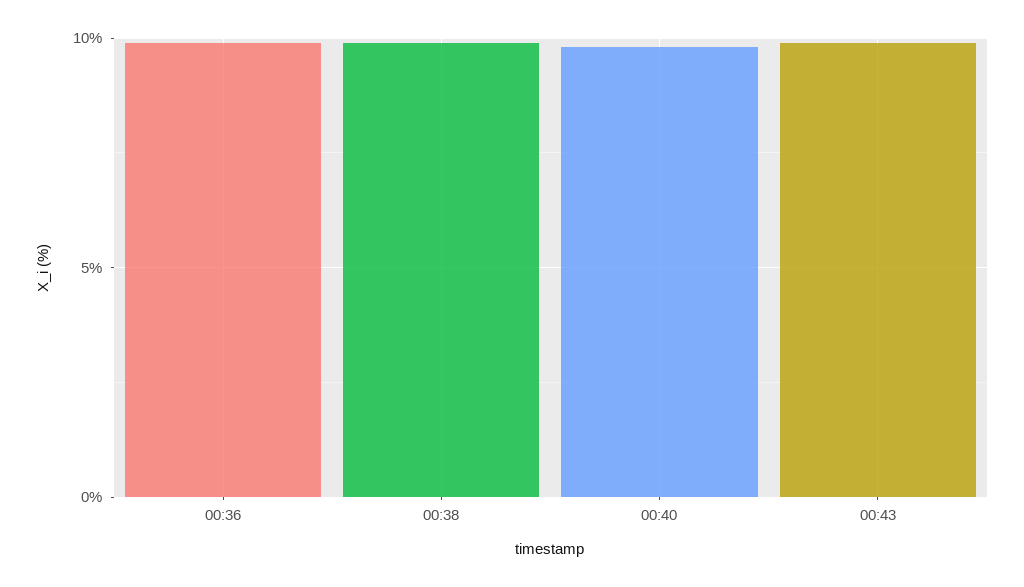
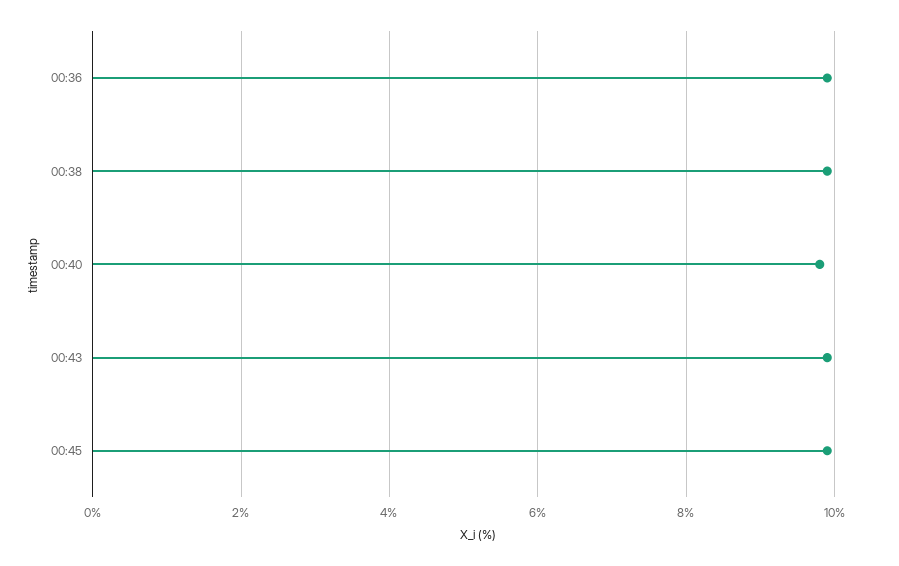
00:45: none -> 10

